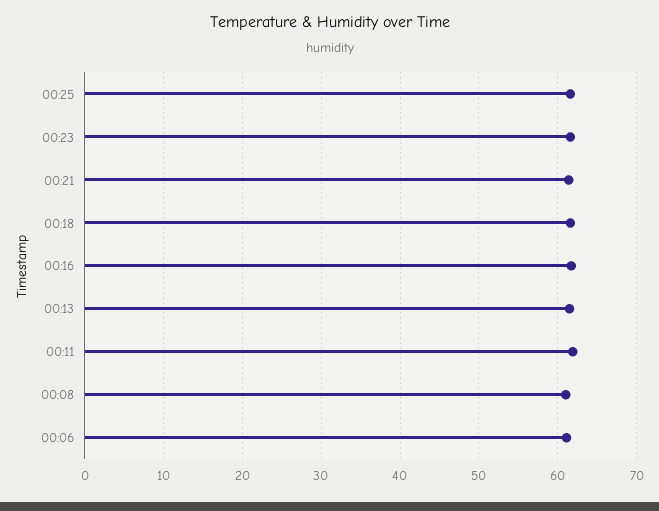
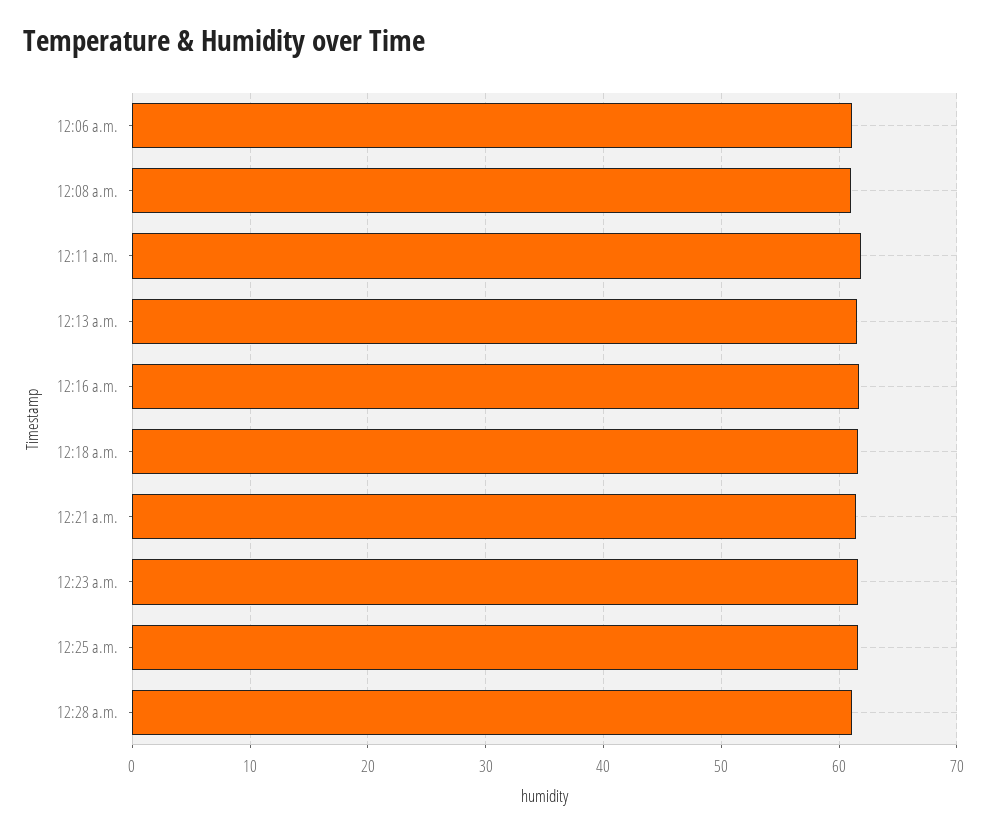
12:28 a.m.: none -> 61

